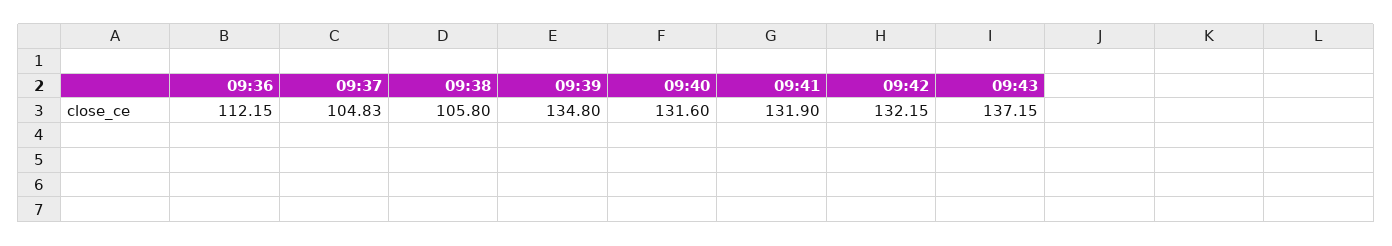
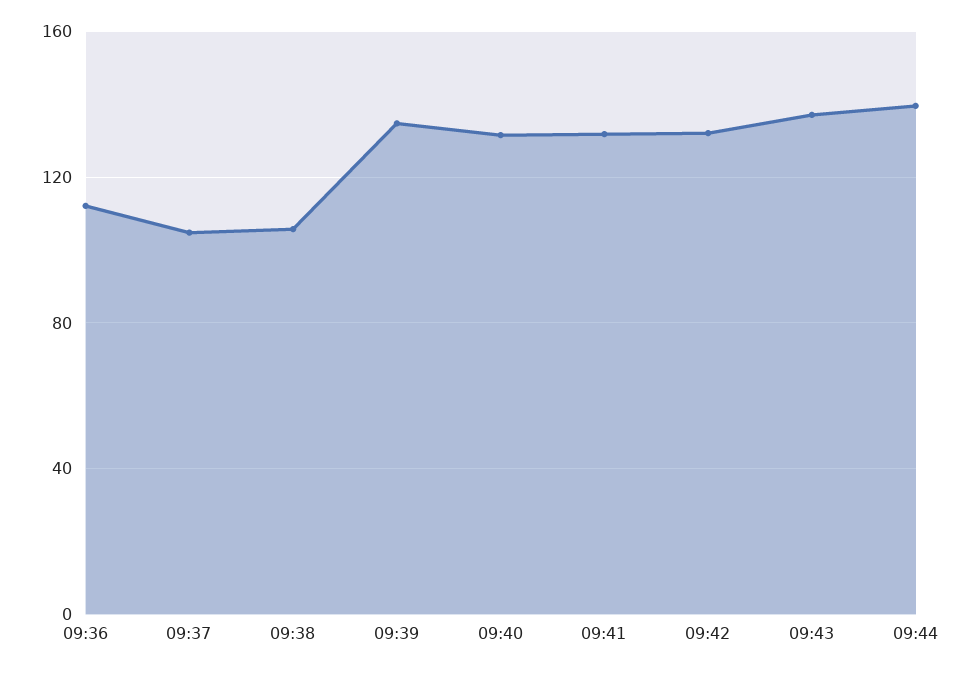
09:44: none -> 140

